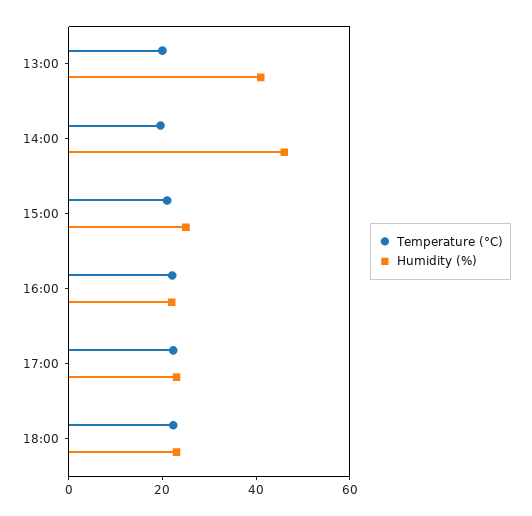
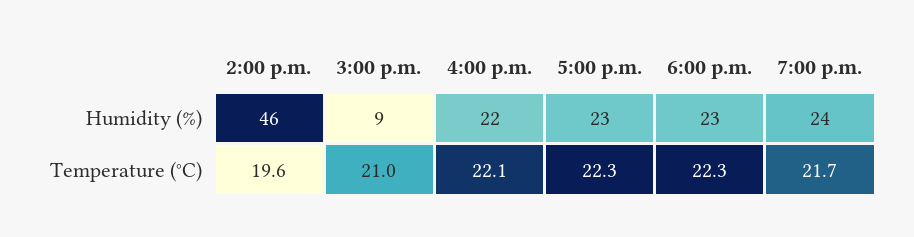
Temperature (°C), 13:00: 20 -> none
Humidity (%), 13:00: 40 -> none
Humidity (%), 15:00: 25 -> 9
Humidity (%), 7:00 p.m.: none -> 24
Temperature (°C), 7:00 p.m.: none -> 21.7

